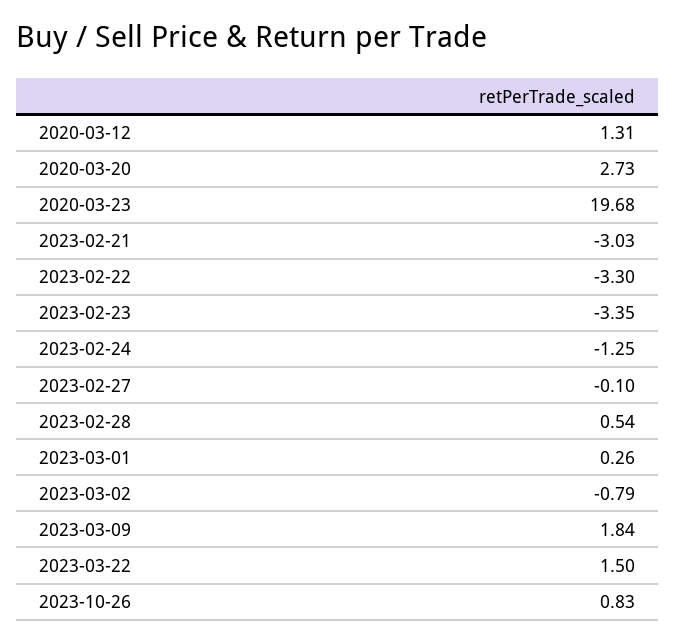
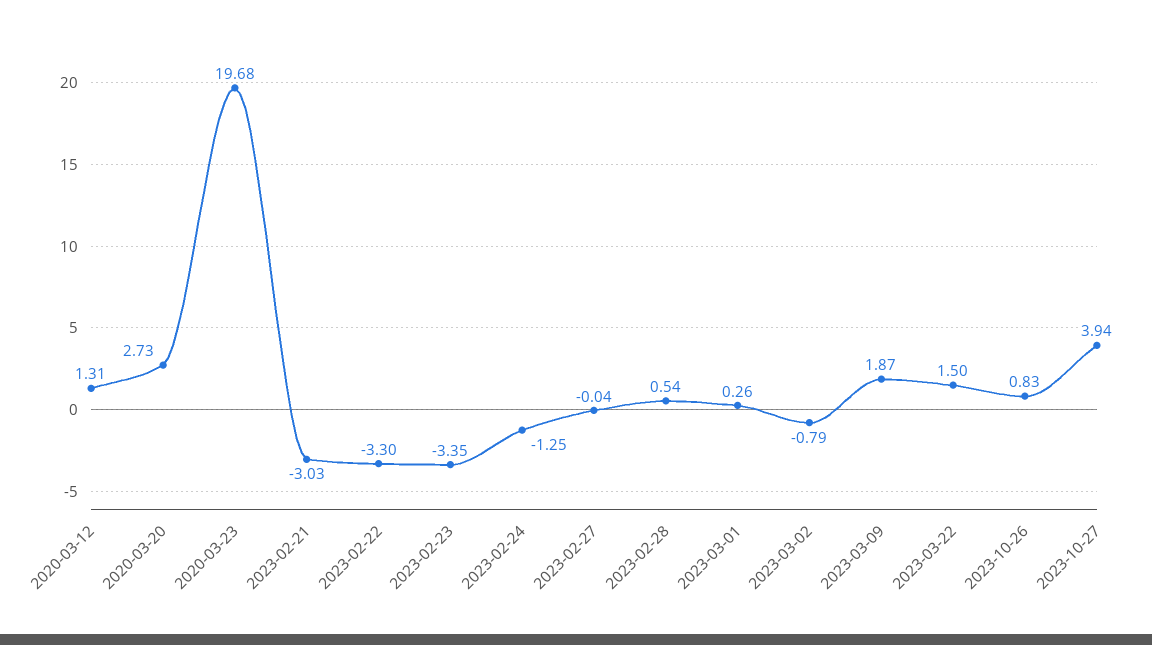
2023-02-27: -0.1 -> -0.04
2023-03-09: 1.84 -> 1.87
2023-10-27: none -> 3.94

